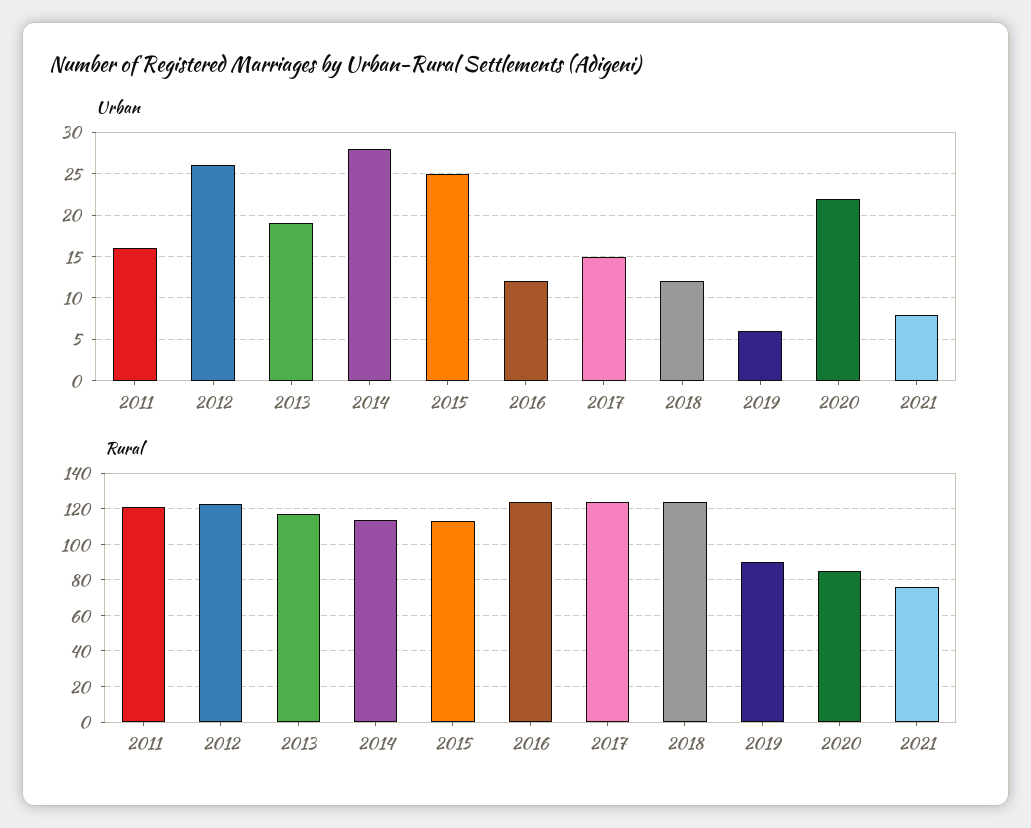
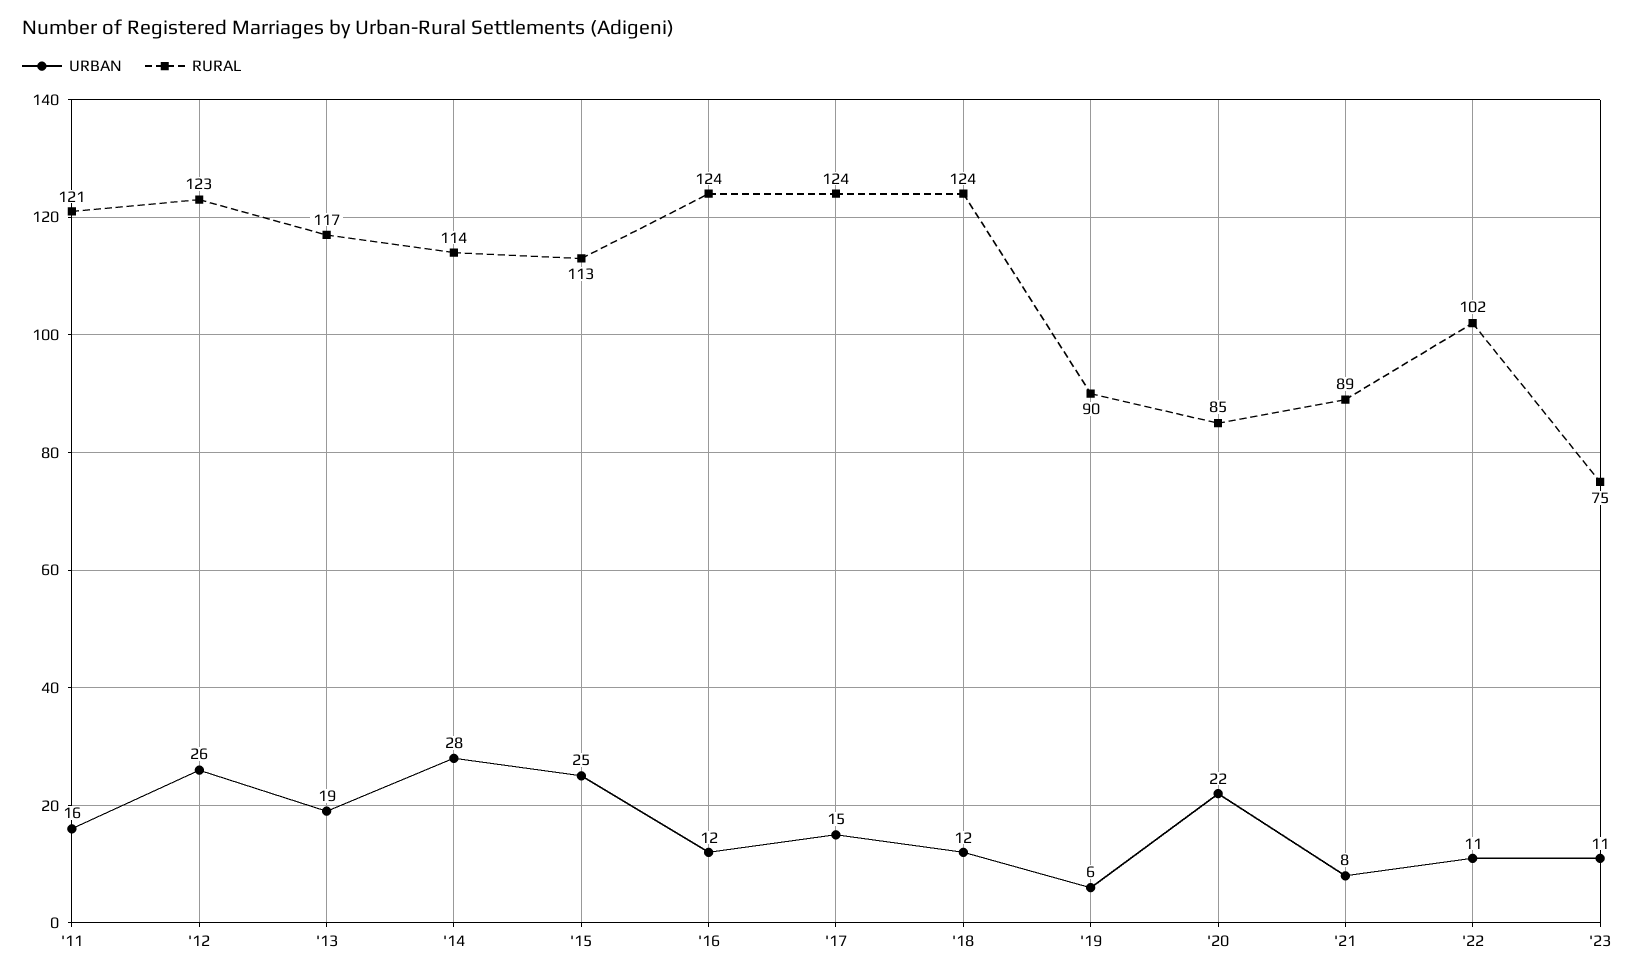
Rural, 2021: 75 -> 89
Urban, '22: none -> 11
Rural, '22: none -> 102
Urban, '23: none -> 11
Rural, '23: none -> 75

